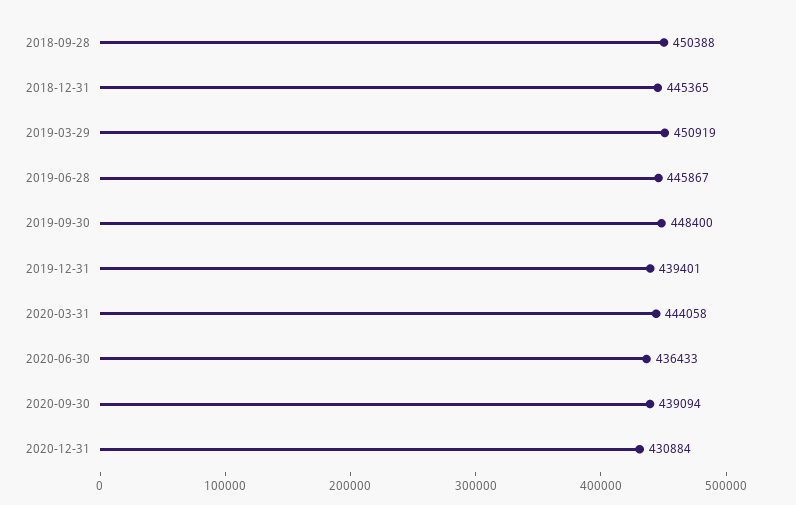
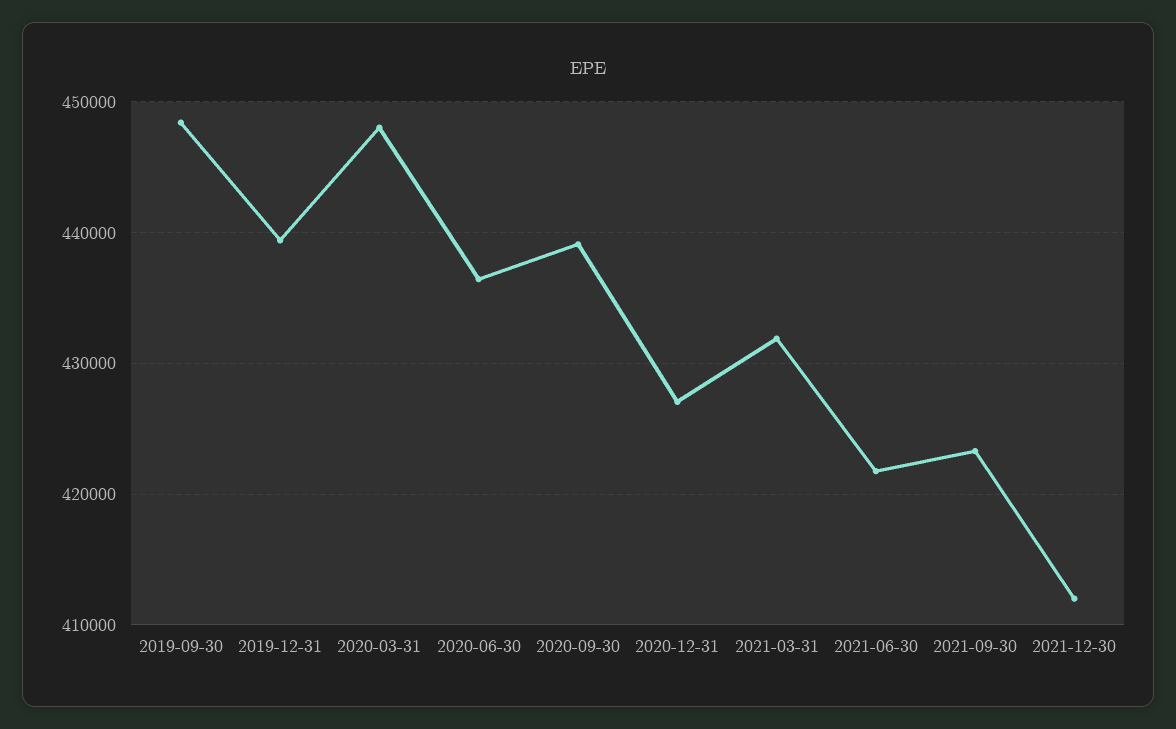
2018-09-28: 450388 -> none
2018-12-31: 445365 -> none
2019-03-29: 450919 -> none
2019-06-28: 445867 -> none
2020-03-31: 444058 -> 448000
2020-12-31: 430884 -> 427000
2021-03-31: none -> 432000
2021-06-30: none -> 422000
2021-09-30: none -> 423000
2021-12-30: none -> 412000

